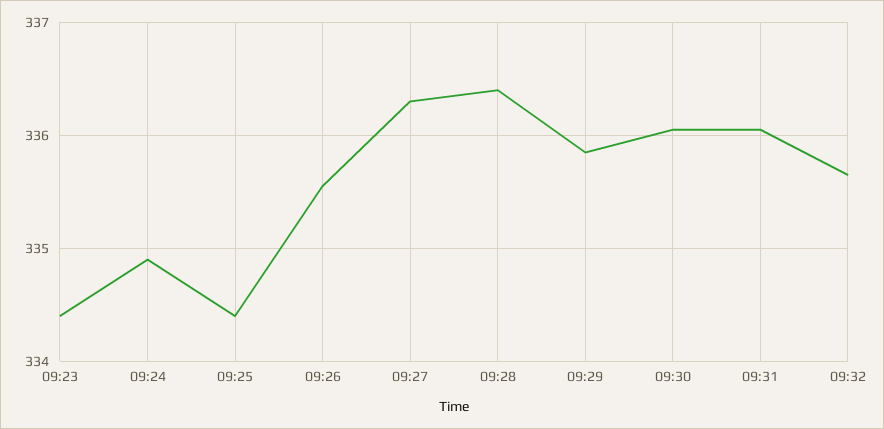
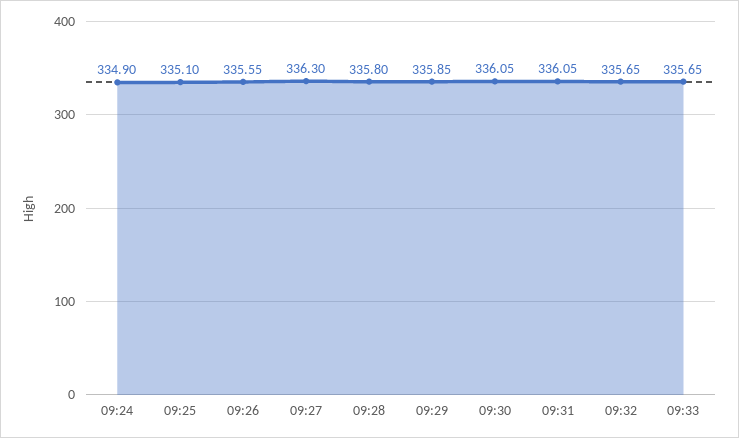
09:23: 334.4 -> none
09:25: 334.4 -> 335.1
09:28: 336.4 -> 335.8
09:33: none -> 335.65

